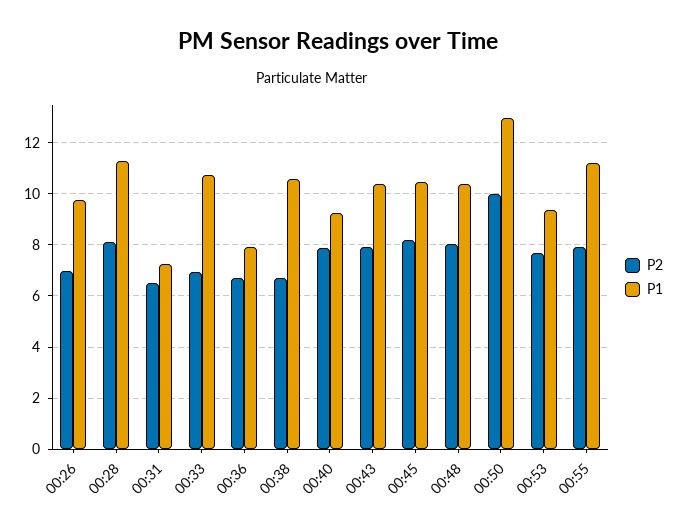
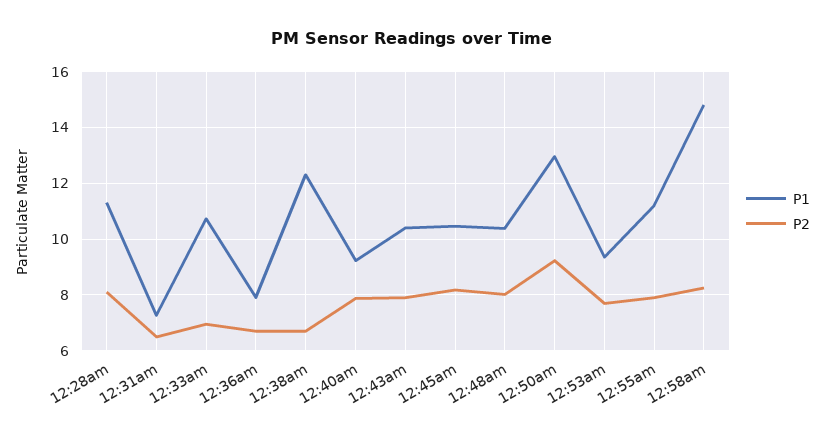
P2, 00:26: 7 -> none
P1, 00:26: 9.75 -> none
P1, 00:38: 10.5 -> 12.25
P2, 00:50: 10 -> 9.25
P1, 12:58am: none -> 14.75
P2, 12:58am: none -> 8.25

